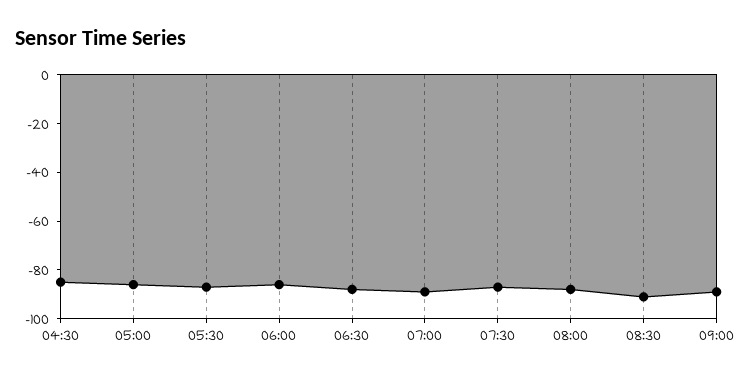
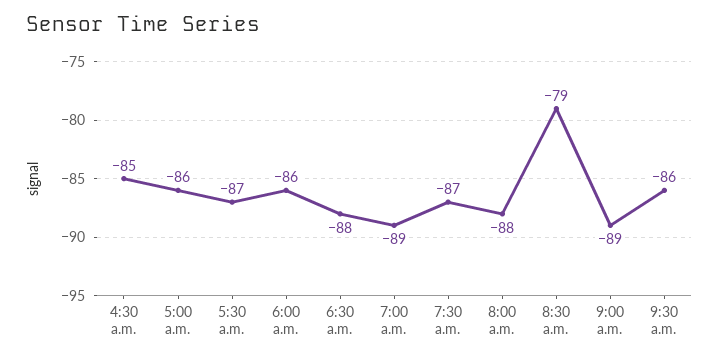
08:30: -90 -> -79
9:30 a.m.: none -> -86

